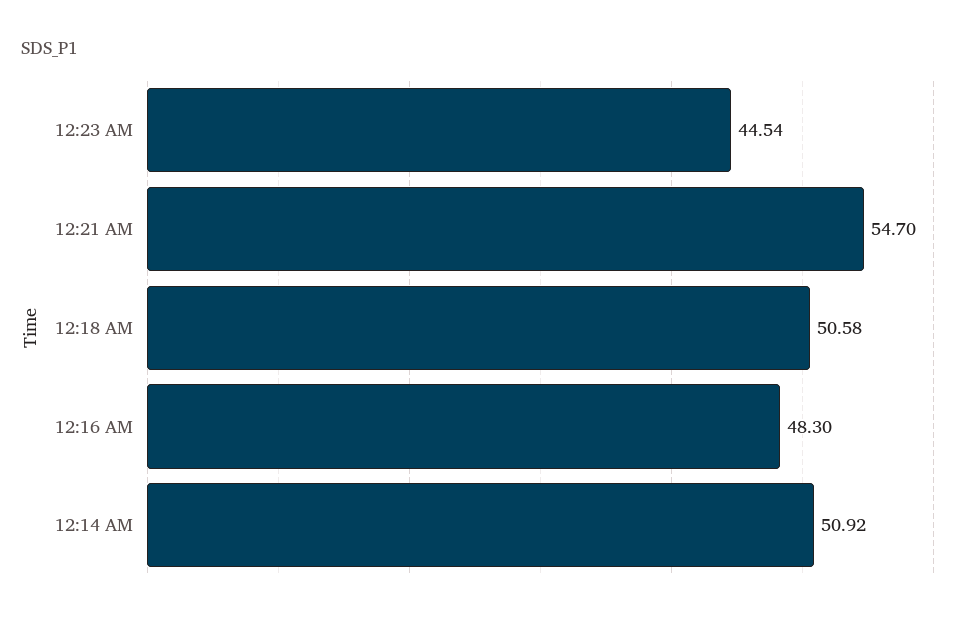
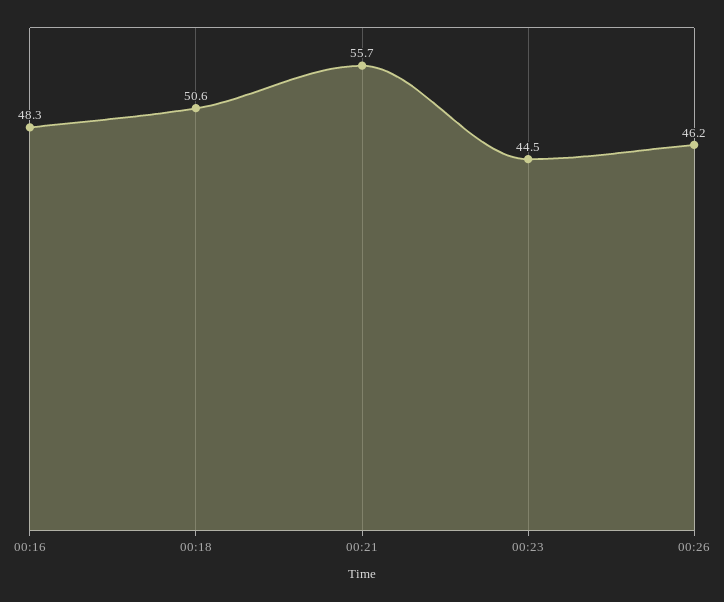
12:21 AM: 54.7 -> 55.7
12:14 AM: 50.92 -> none
00:26: none -> 46.2

